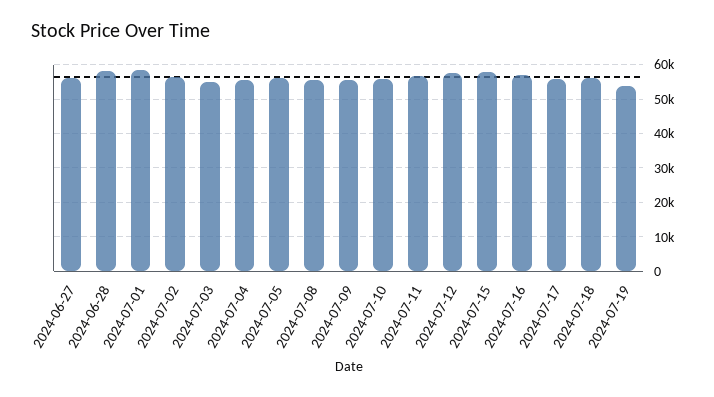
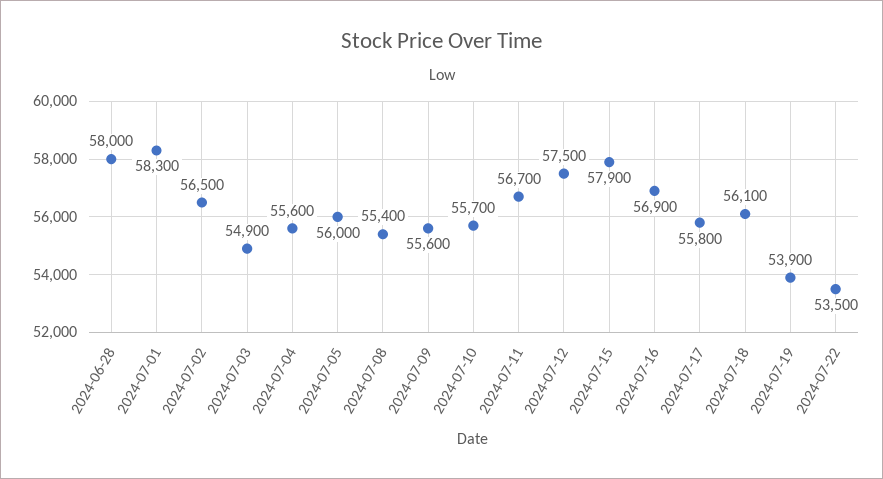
2024-06-27: 56000 -> none
2024-07-22: none -> 53500

